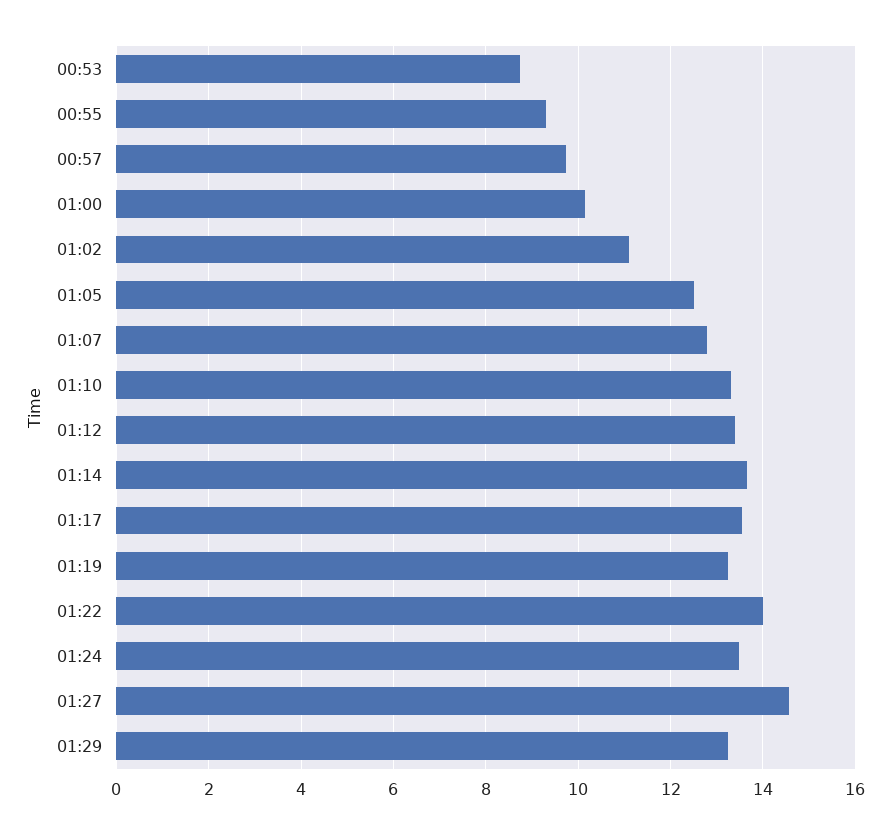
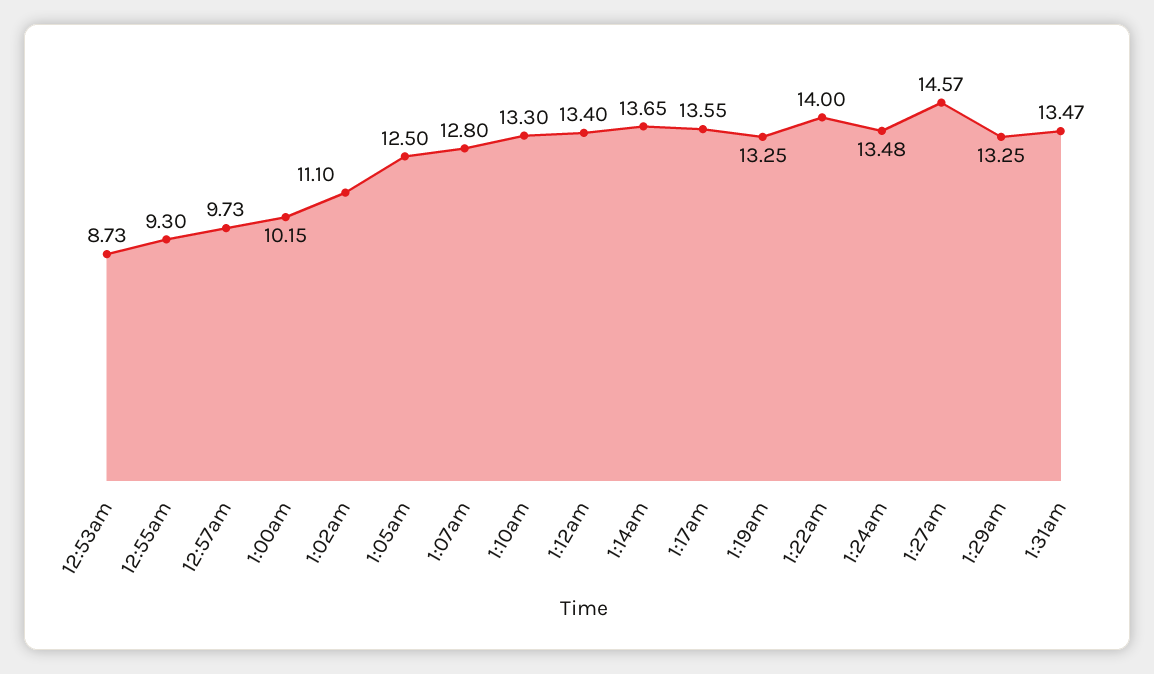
1:31am: none -> 13.47

